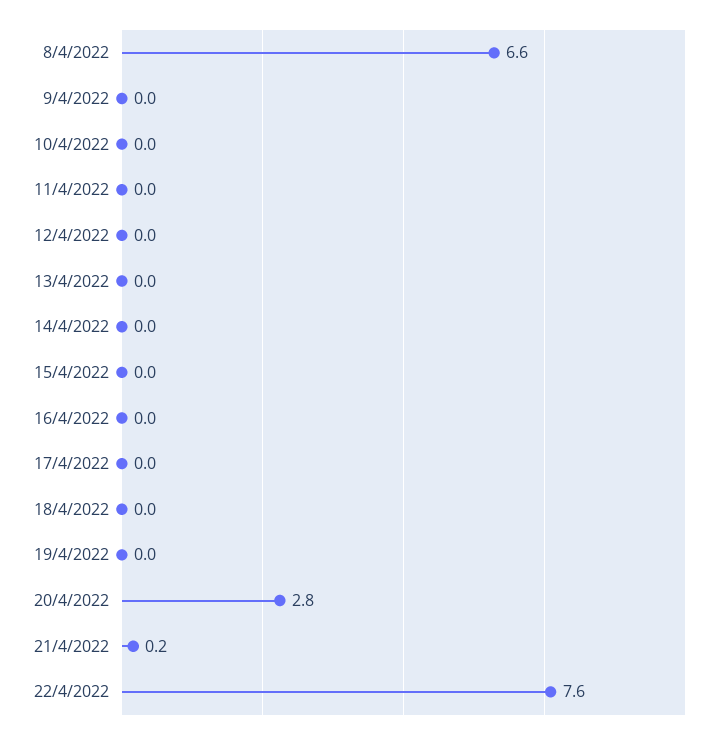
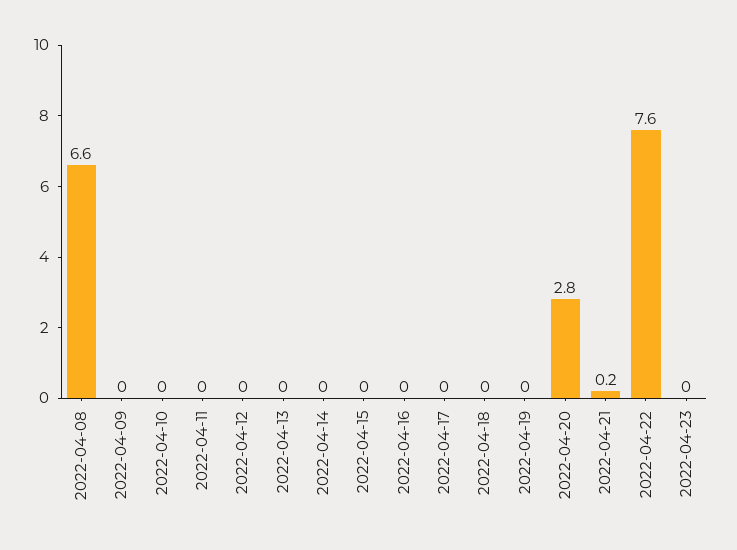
2022-04-23: none -> 0

